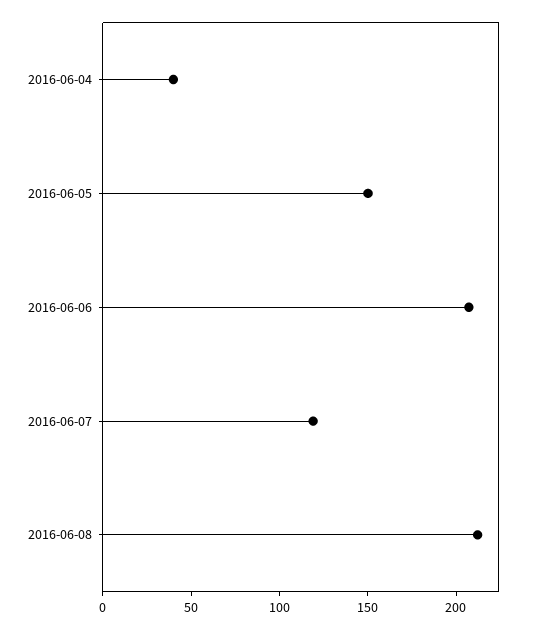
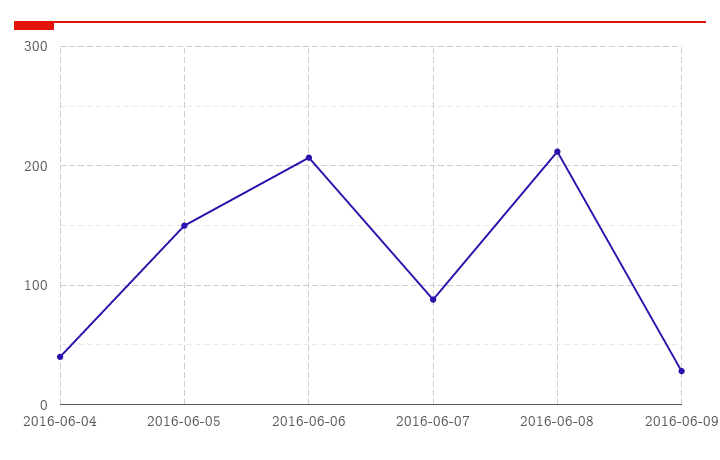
2016-06-07: 120 -> 90
2016-06-09: none -> 30

